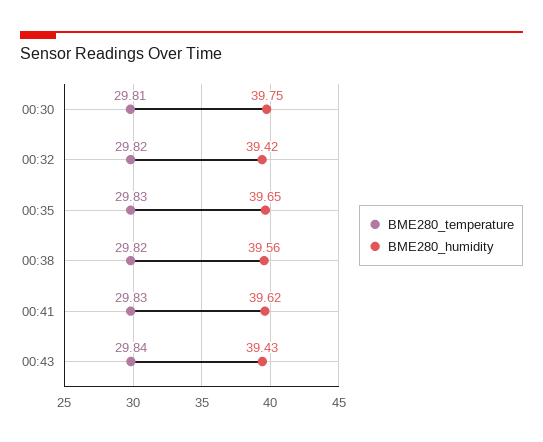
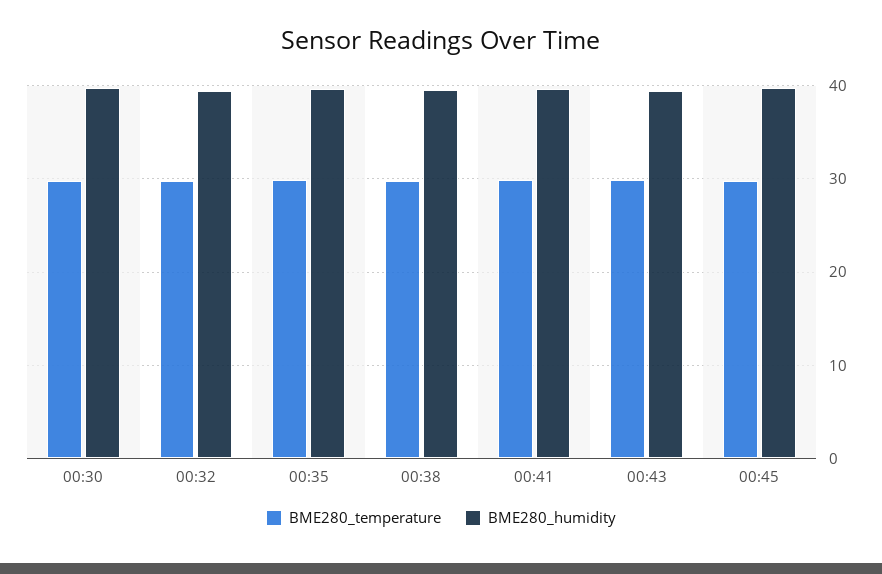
BME280_temperature, 00:45: none -> 30
BME280_humidity, 00:45: none -> 40

